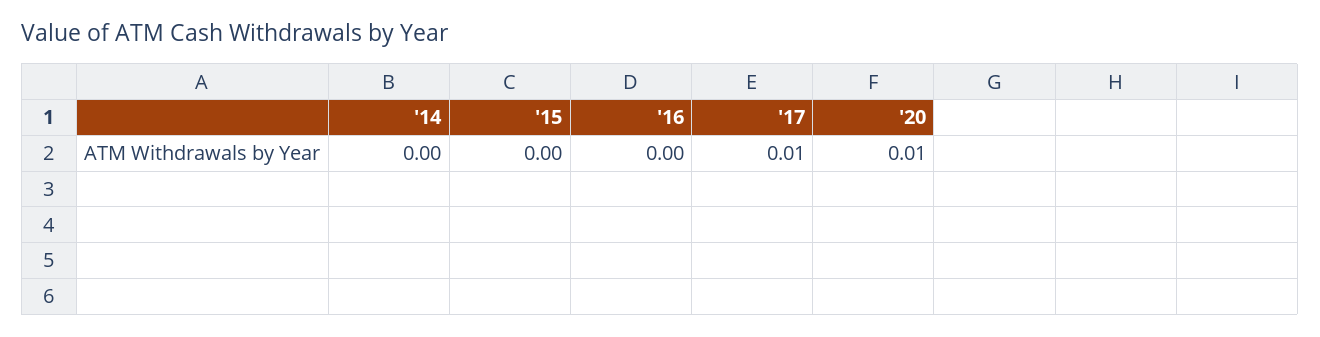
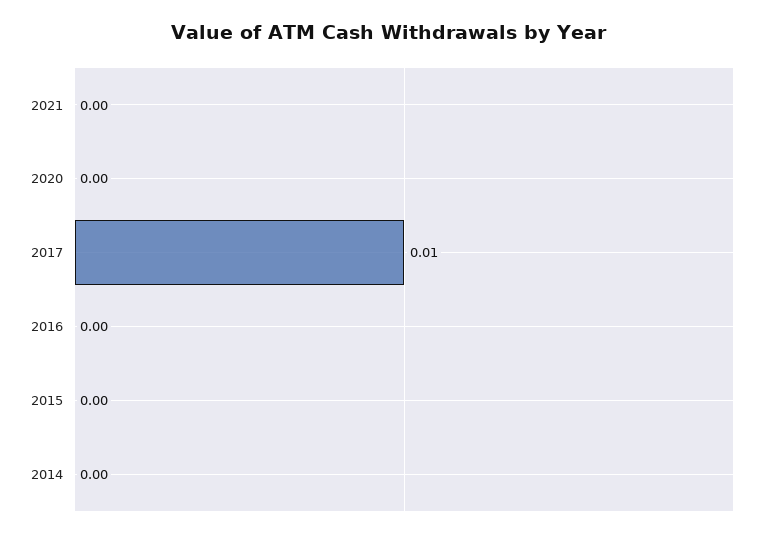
'20: 0.01 -> 0
2021: none -> 0

